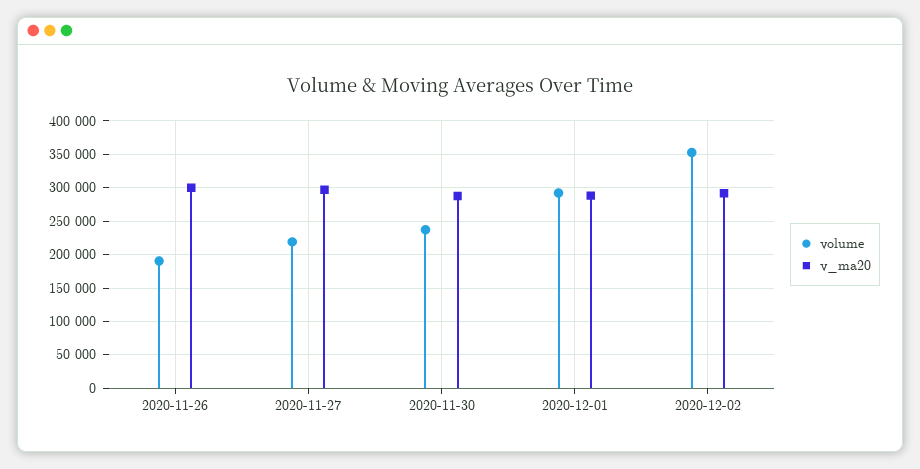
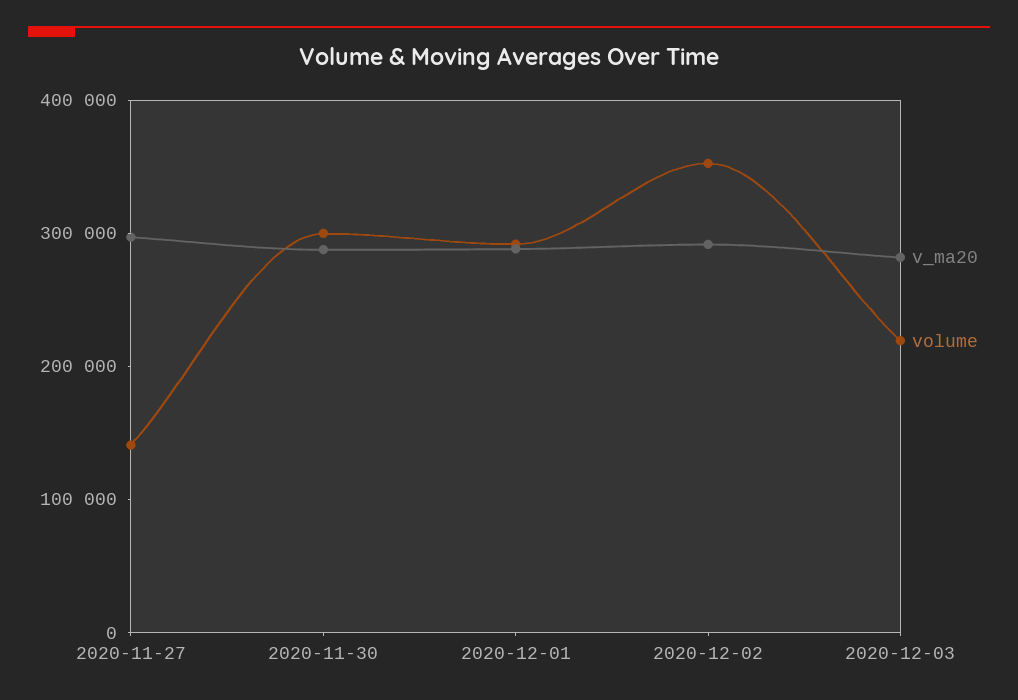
volume, 2020-11-26: 190000 -> none
v_ma20, 2020-11-26: 300000 -> none
volume, 2020-11-27: 220000 -> 140000
volume, 2020-11-30: 240000 -> 300000
v_ma20, 2020-12-03: none -> 280000
volume, 2020-12-03: none -> 220000

